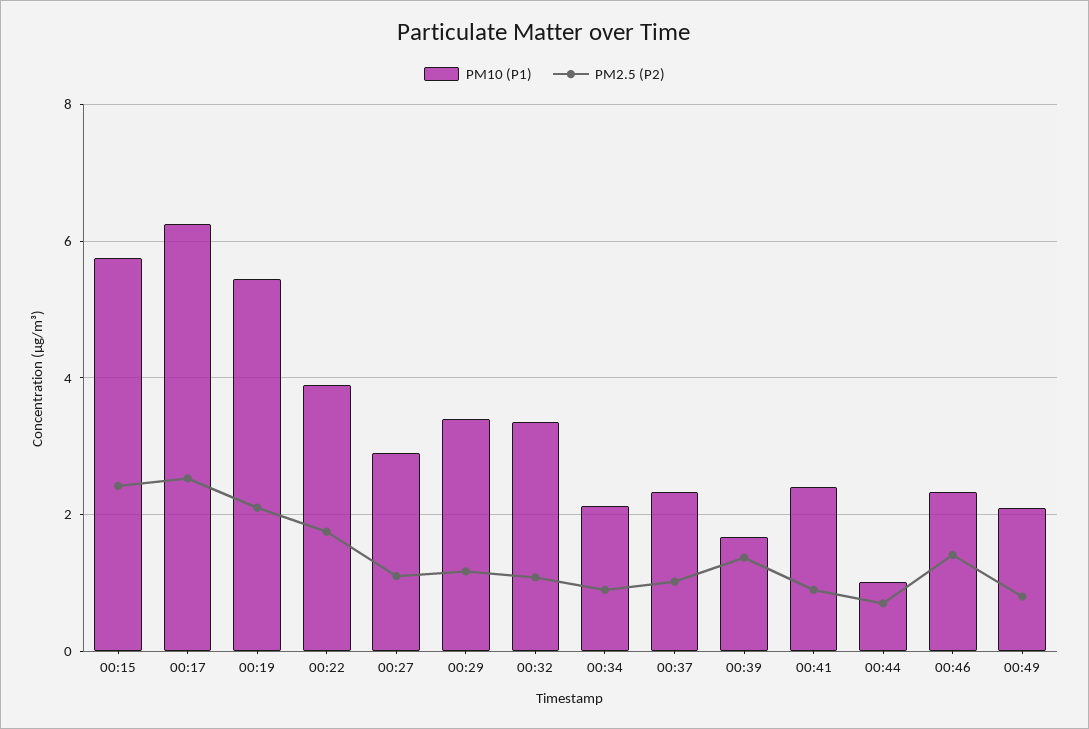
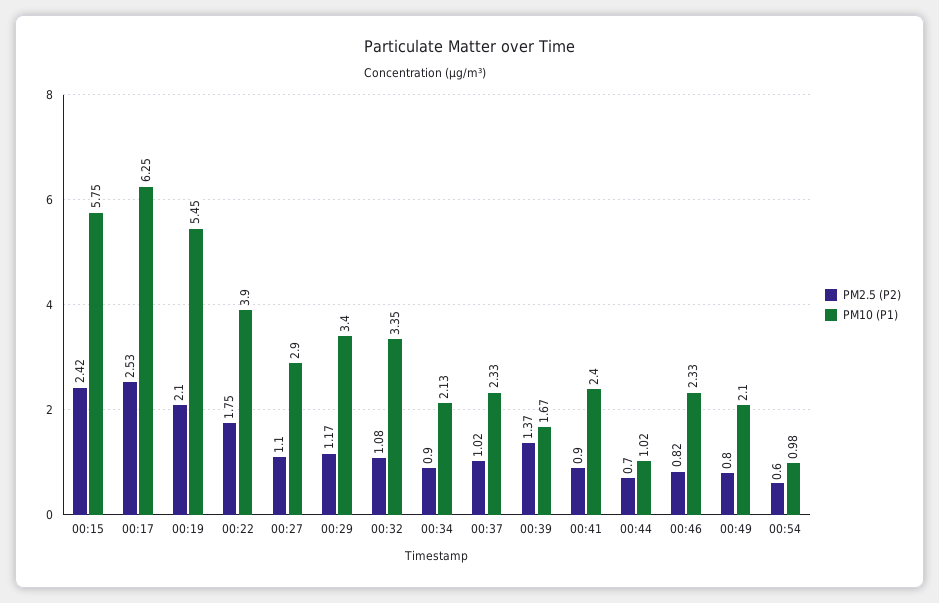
PM2.5 (P2), 00:46: 1.4 -> 0.82
PM2.5 (P2), 00:54: none -> 0.6
PM10 (P1), 00:54: none -> 0.98

